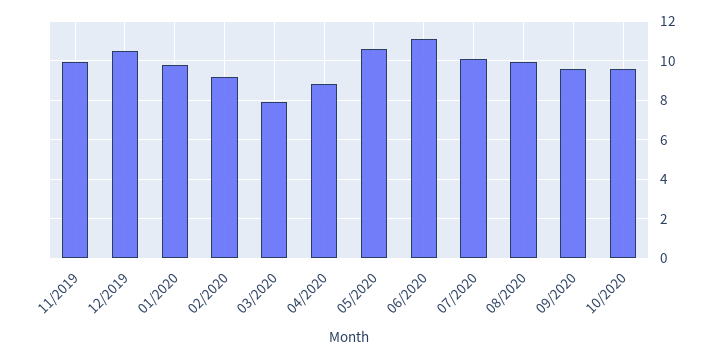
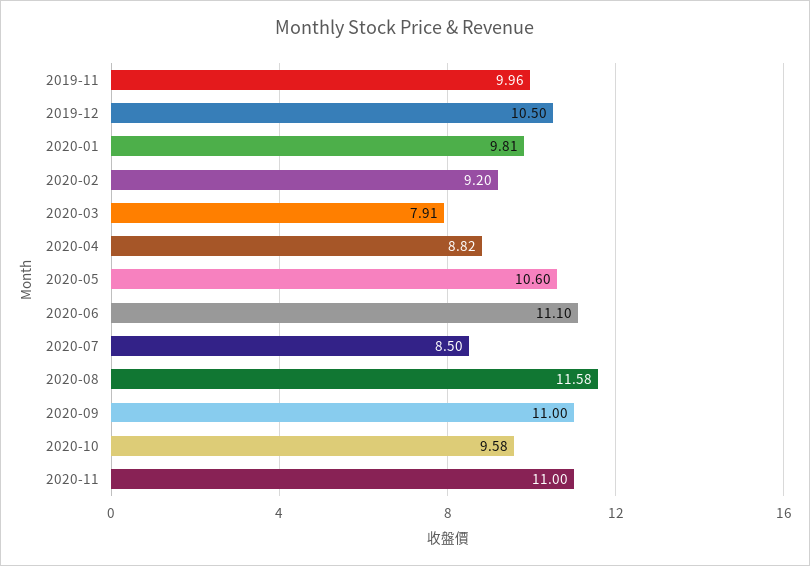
07/2020: 10 -> 8.5
08/2020: 10 -> 11.58
09/2020: 9.5 -> 11
2020-11: none -> 11

